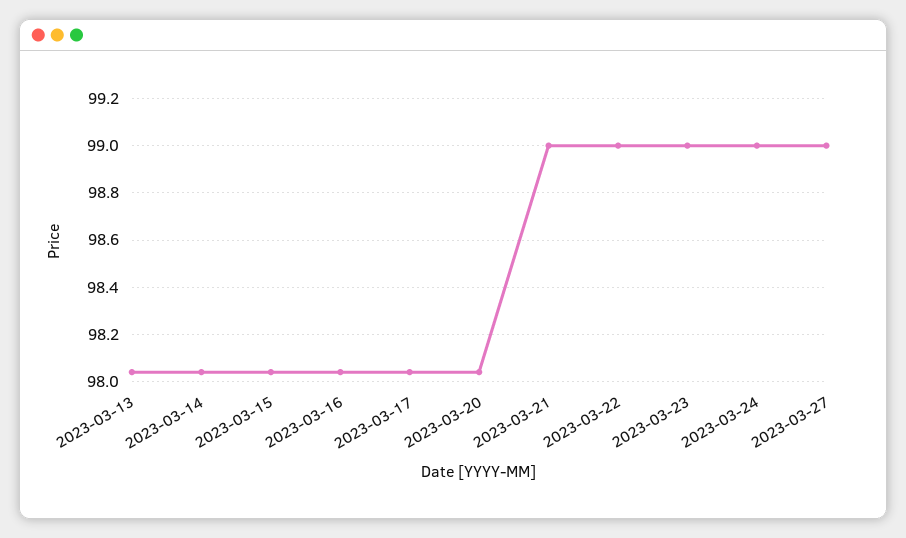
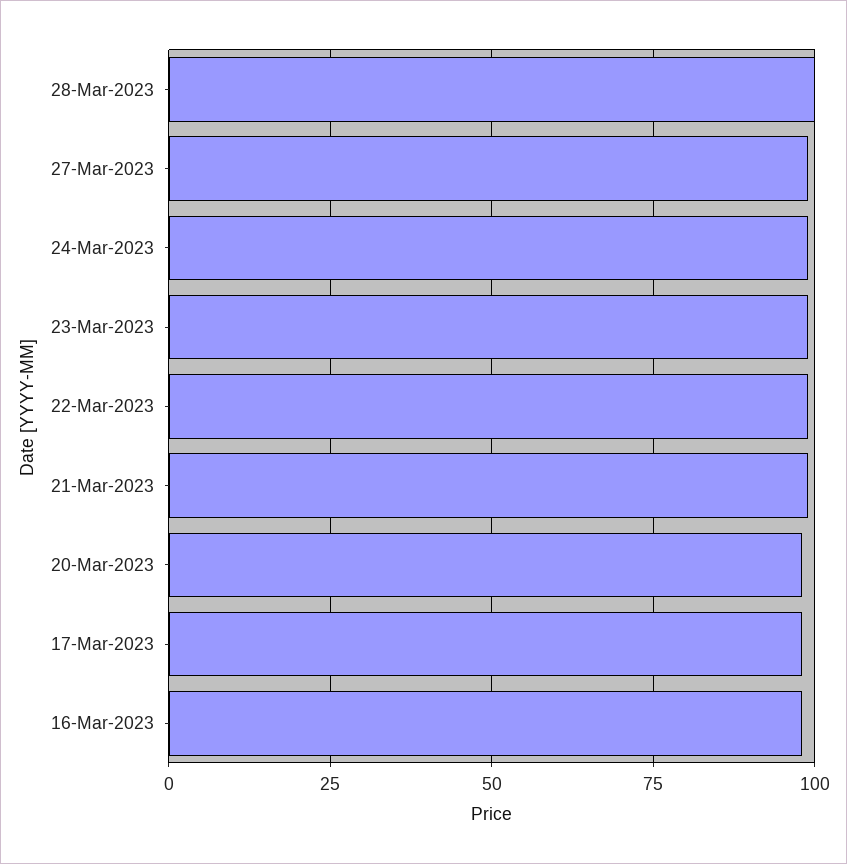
2023-03-13: 98.05 -> none
2023-03-14: 98.05 -> none
2023-03-15: 98.05 -> none
28-Mar-2023: none -> 100

